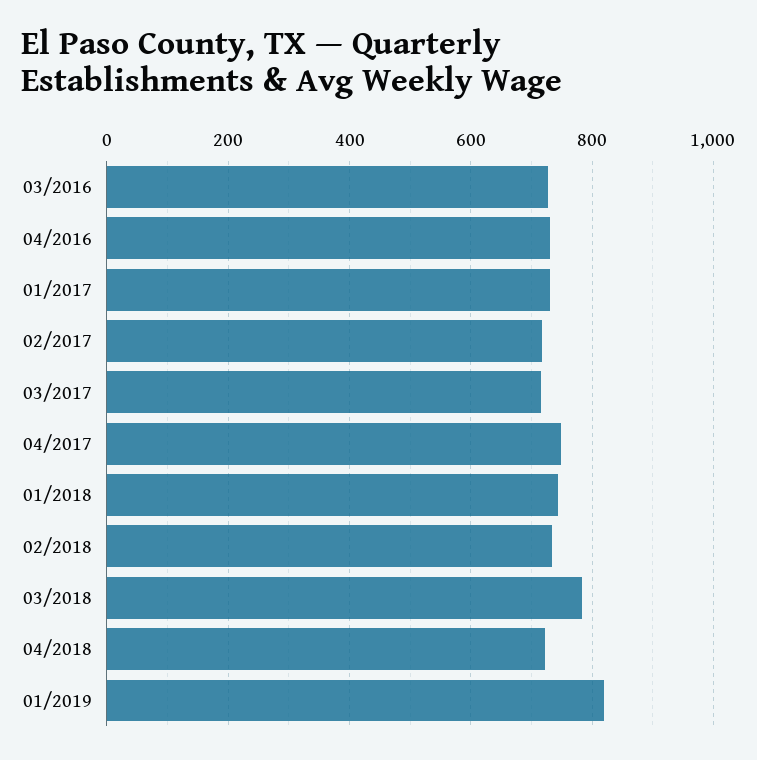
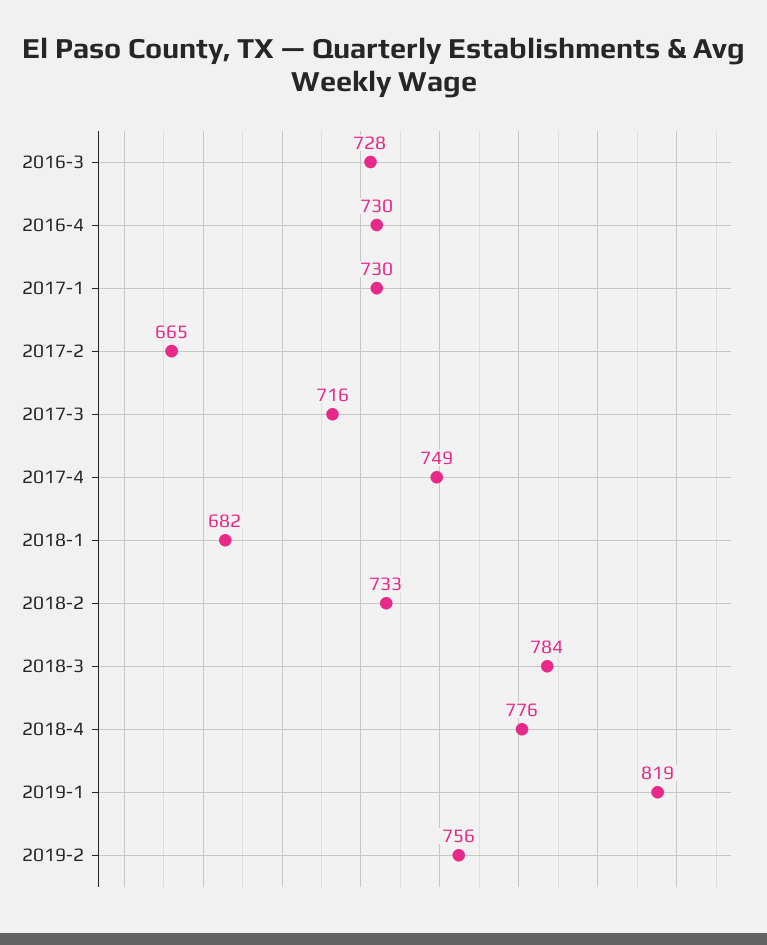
02/2017: 720 -> 665
01/2018: 740 -> 682
04/2018: 720 -> 776
2019-2: none -> 756

